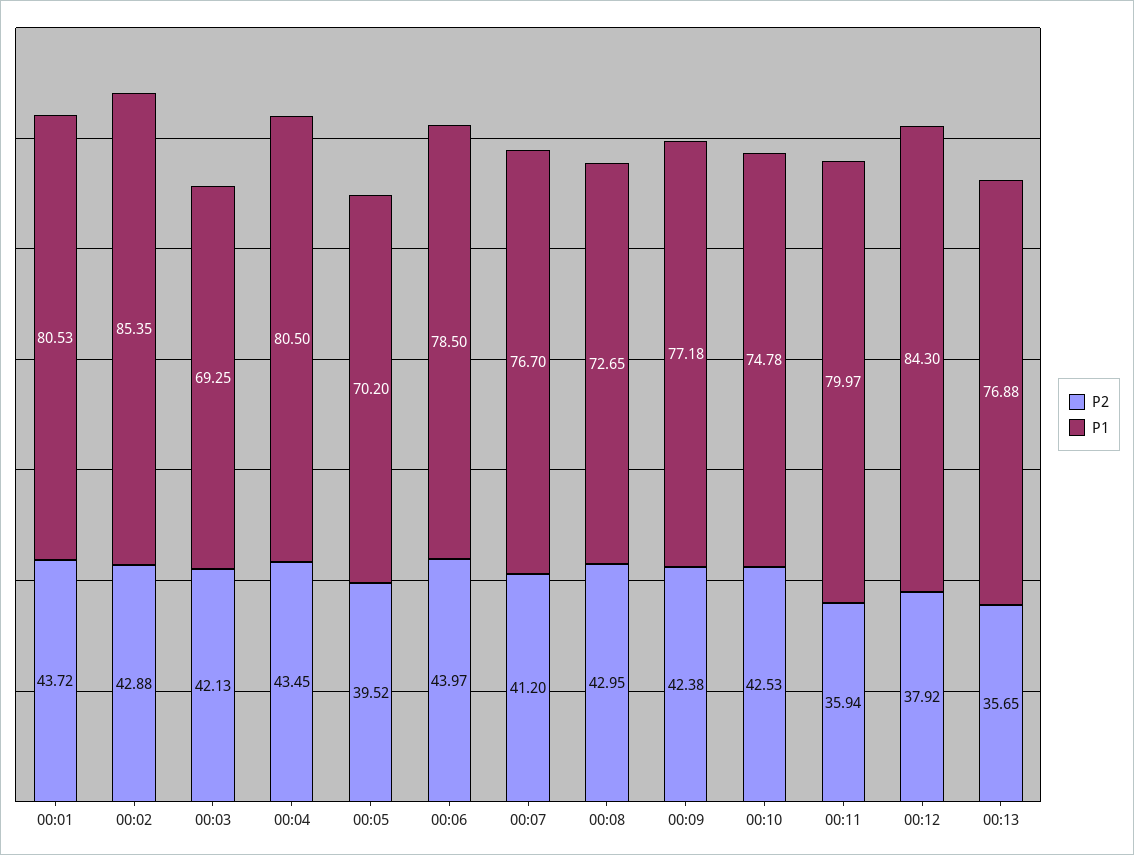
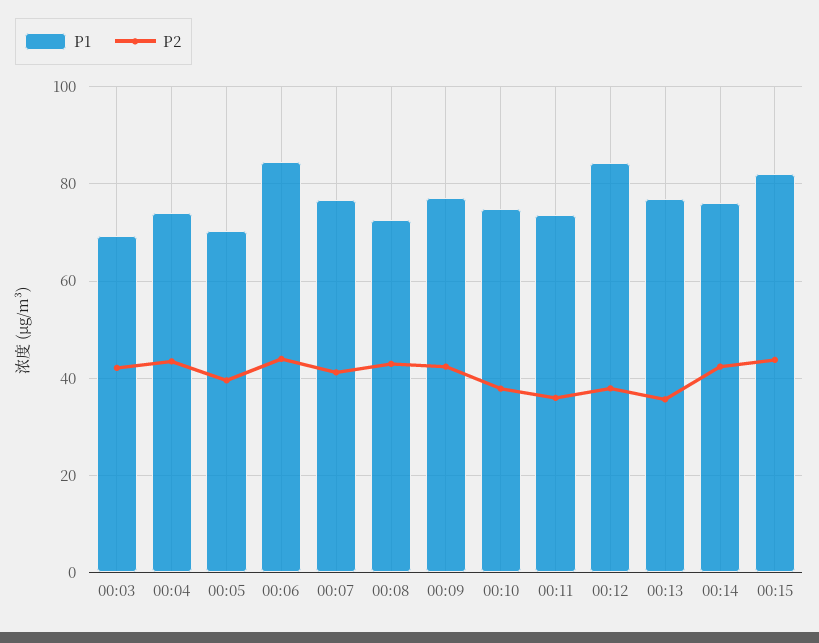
P2, 00:01: 43.72 -> none
P1, 00:01: 80.53 -> none
P2, 00:02: 42.88 -> none
P1, 00:02: 85.35 -> none
P1, 00:04: 80.5 -> 74
P1, 00:06: 78.5 -> 84
P2, 00:10: 42.53 -> 38
P1, 00:11: 79.97 -> 74
P1, 00:14: none -> 76
P2, 00:14: none -> 42
P1, 00:15: none -> 82
P2, 00:15: none -> 44

